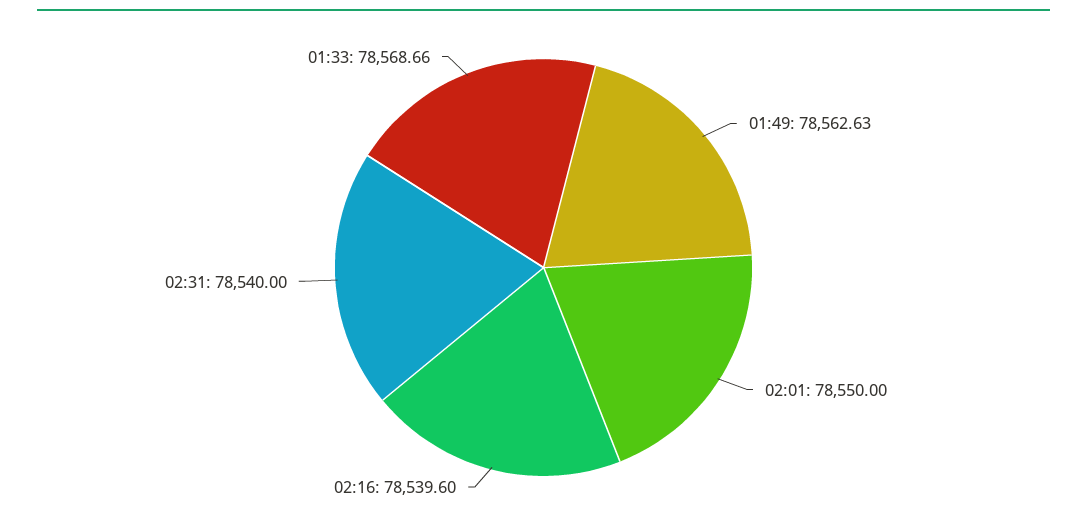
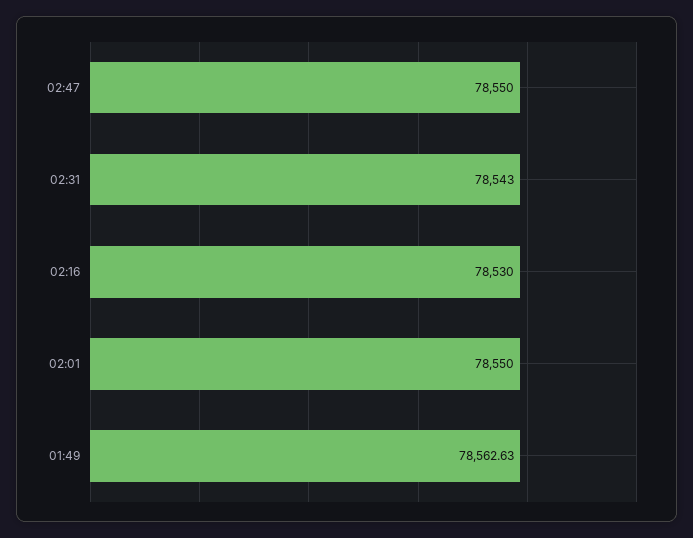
02:16: 78539.6 -> 78530
02:31: 78540 -> 78543
01:33: 78568.66 -> none
02:47: none -> 78550

